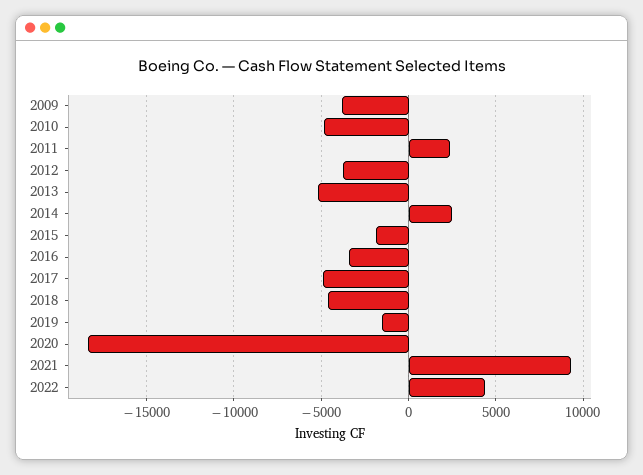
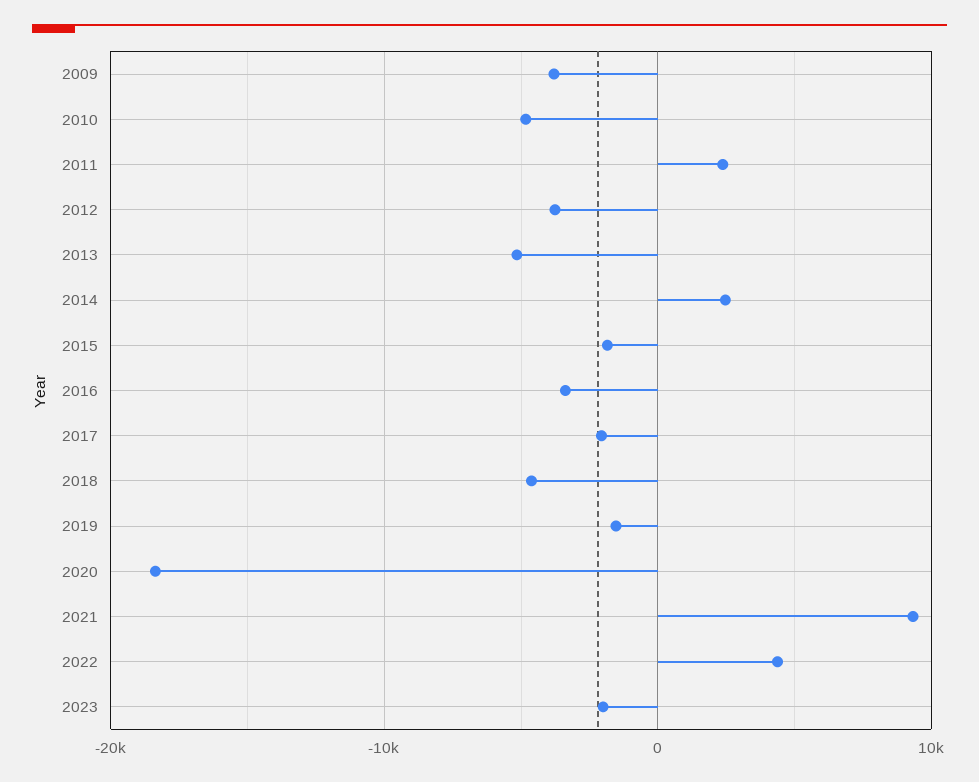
2017: -5000 -> -2000
2023: none -> -2000

